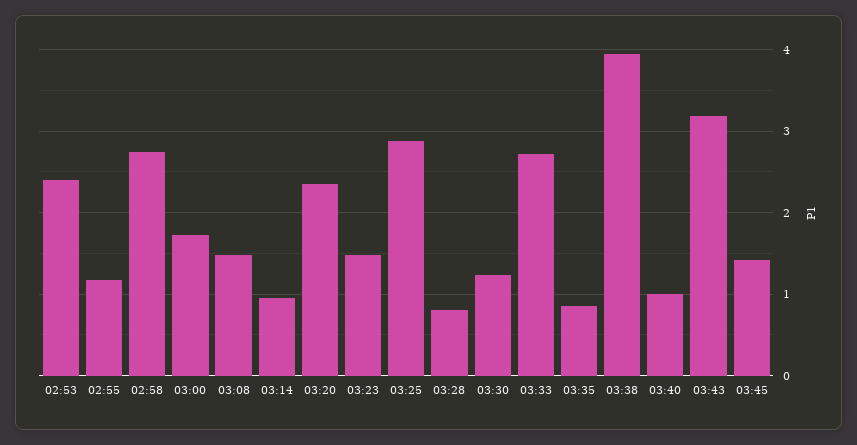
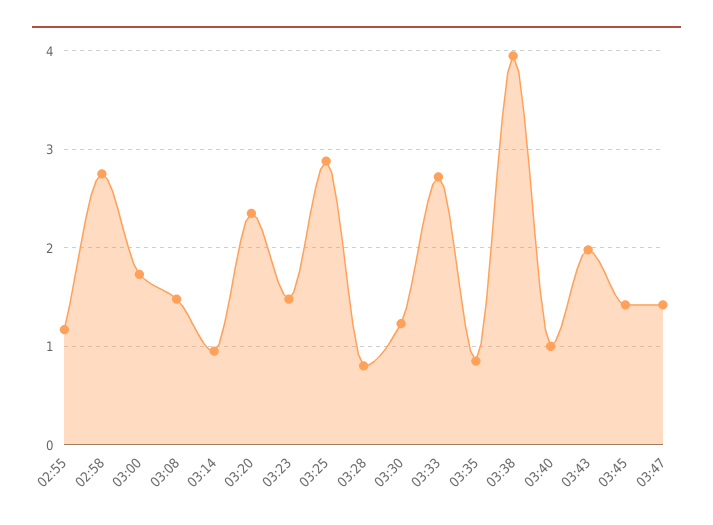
02:53: 2.4 -> none
03:43: 3.2 -> 2
03:47: none -> 1.4

